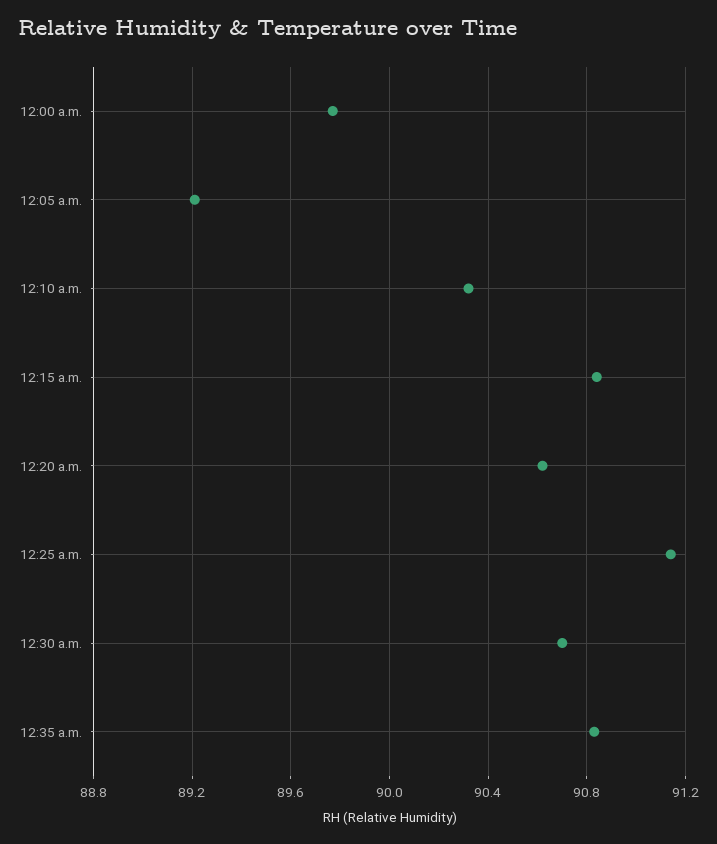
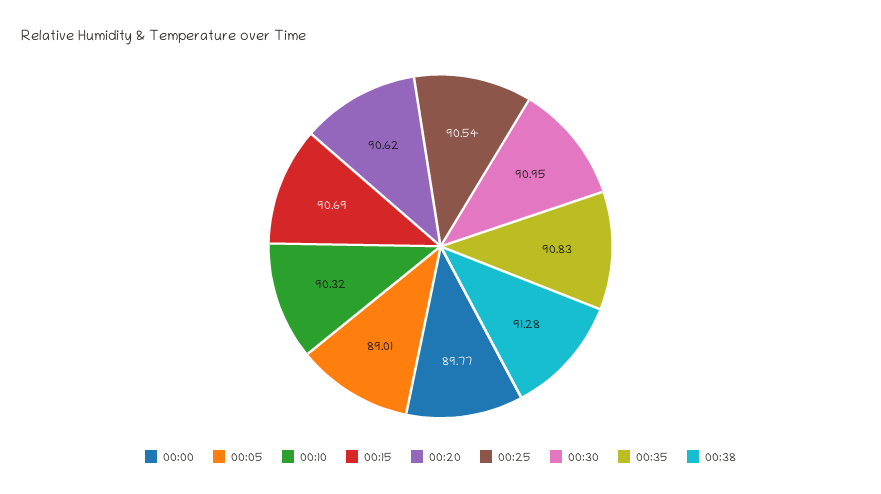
12:05 a.m.: 89.2 -> 89.01
12:15 a.m.: 90.85 -> 90.69
12:25 a.m.: 91.15 -> 90.54
12:30 a.m.: 90.7 -> 90.95
00:38: none -> 91.28

